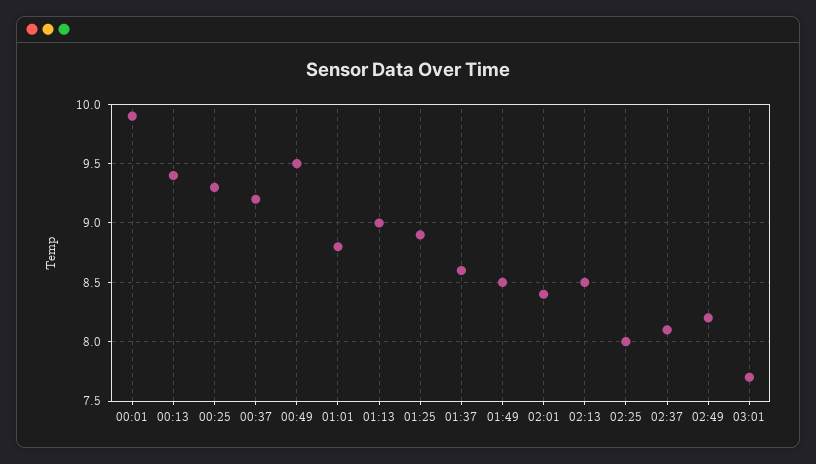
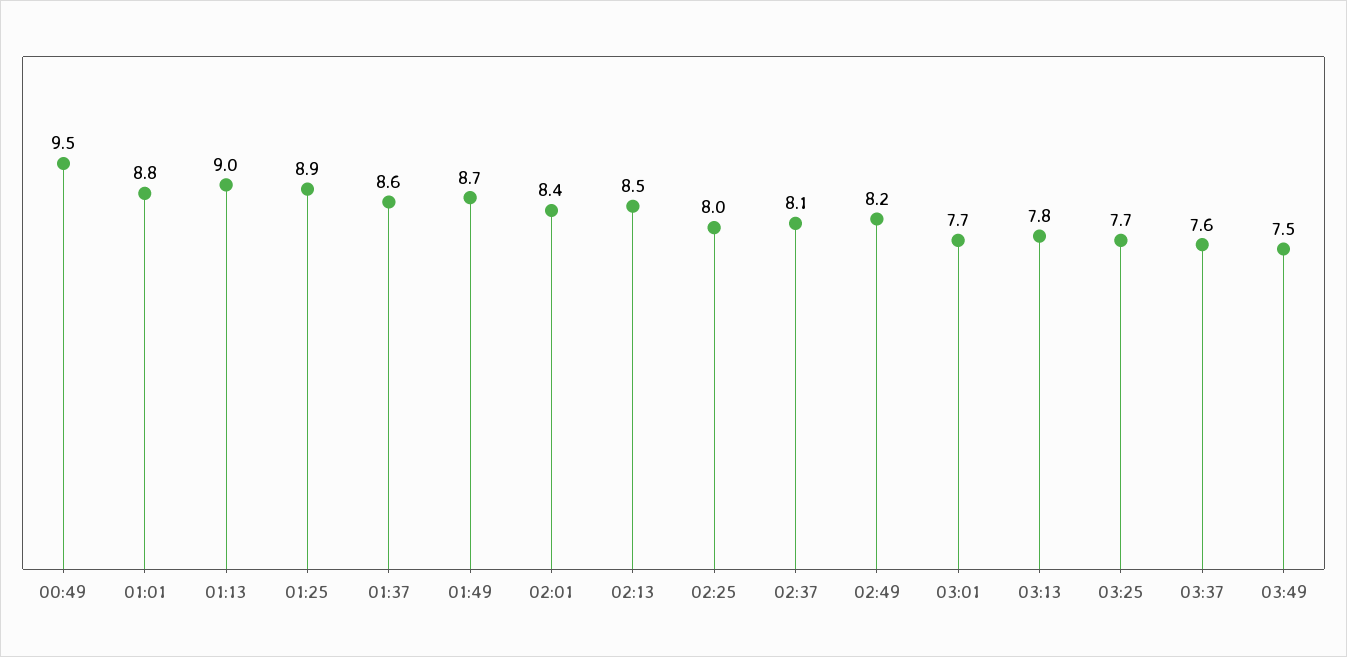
00:01: 9.9 -> none
00:13: 9.4 -> none
00:25: 9.3 -> none
00:37: 9.2 -> none
01:49: 8.5 -> 8.7
03:13: none -> 7.8
03:25: none -> 7.7
03:37: none -> 7.6
03:49: none -> 7.5

